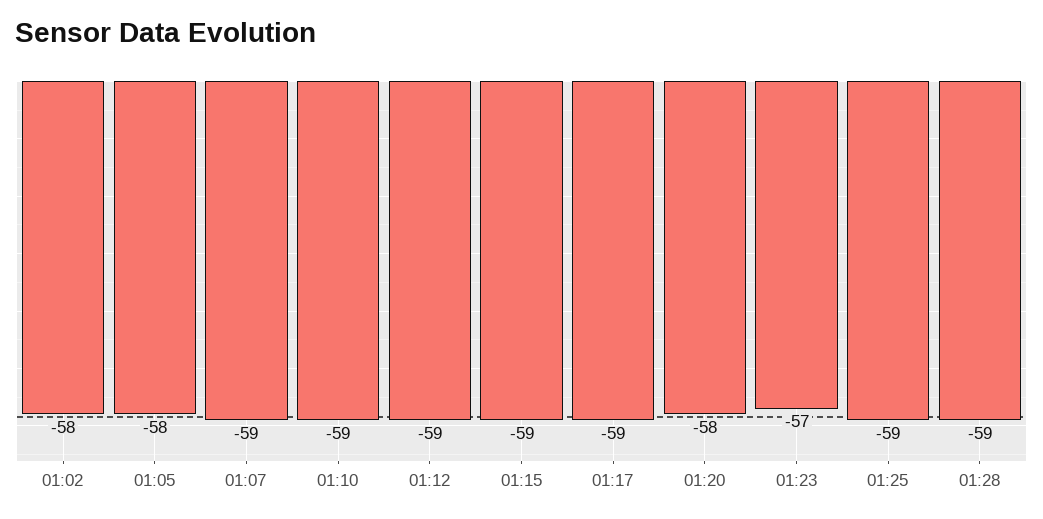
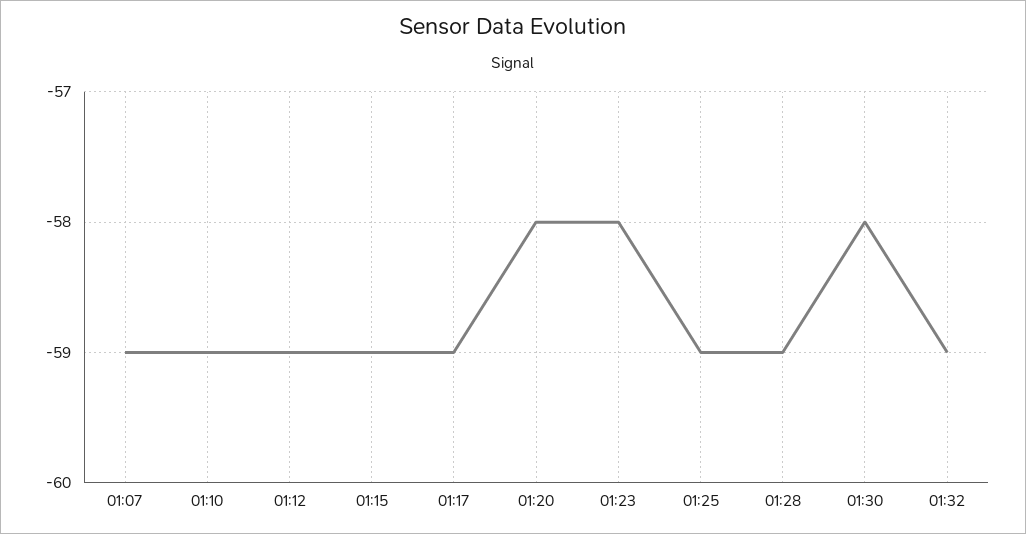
01:02: -58 -> none
01:05: -58 -> none
01:23: -57 -> -58
01:30: none -> -58
01:32: none -> -59

